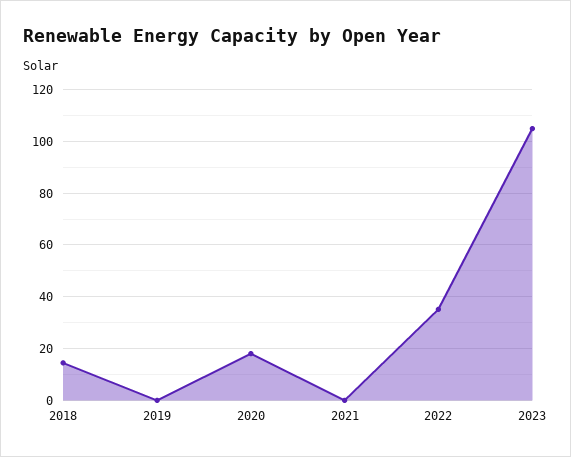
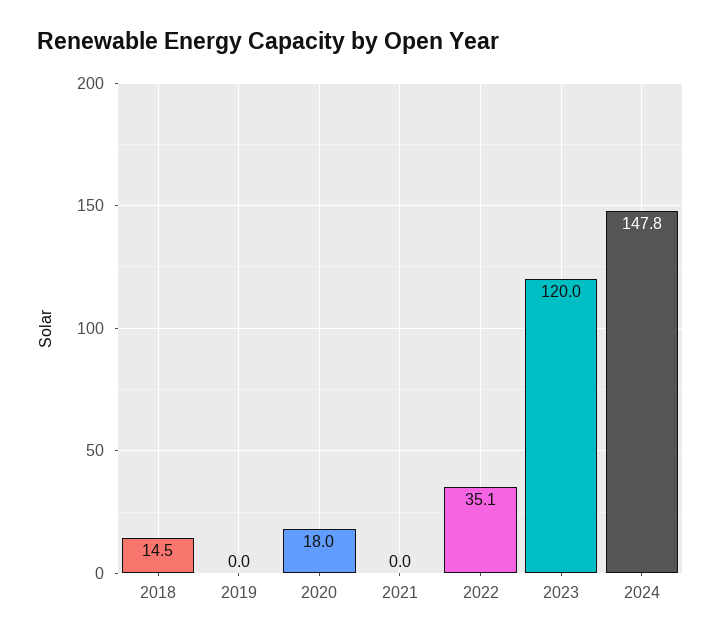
2023: 105 -> 120
2024: none -> 147.8

